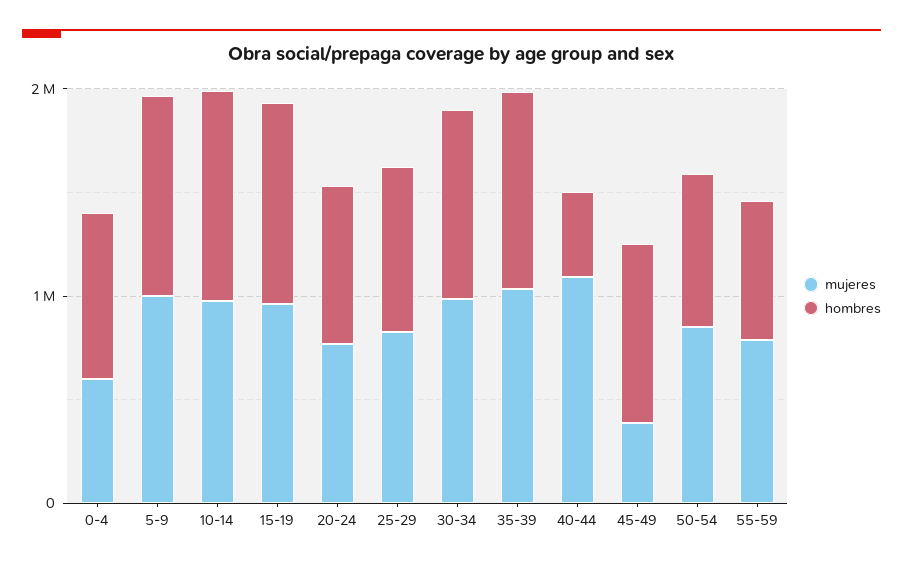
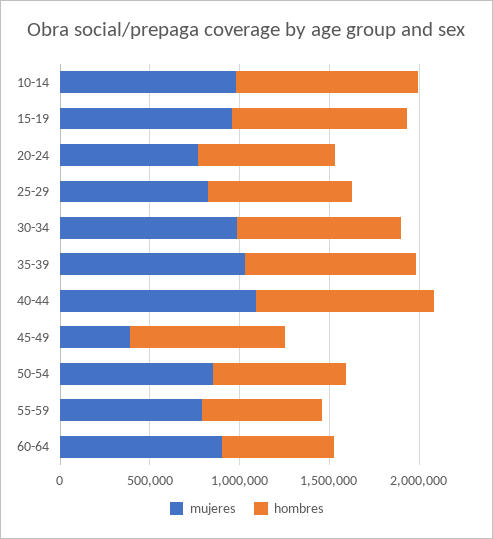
mujeres, 0-4: 600000 -> none
hombres, 0-4: 800000 -> none
mujeres, 5-9: 1000000 -> none
hombres, 5-9: 1000000 -> none
hombres, 40-44: 400000 -> 1000000
mujeres, 60-64: none -> 900000
hombres, 60-64: none -> 600000

